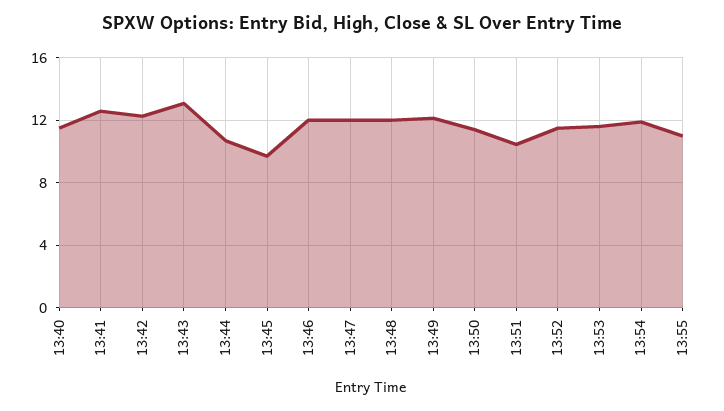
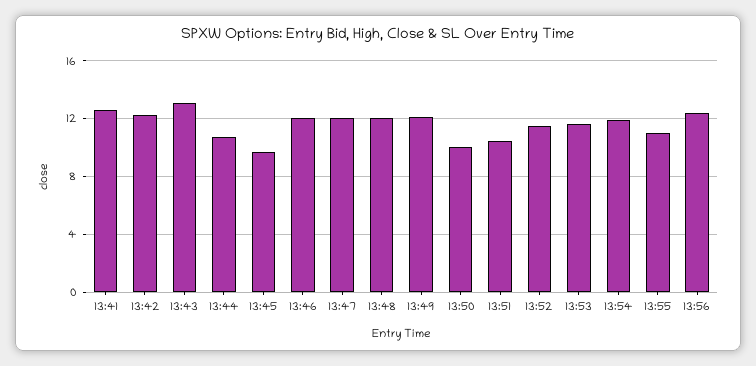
13:40: 11.5 -> none
13:50: 11.5 -> 10
13:56: none -> 12.5

